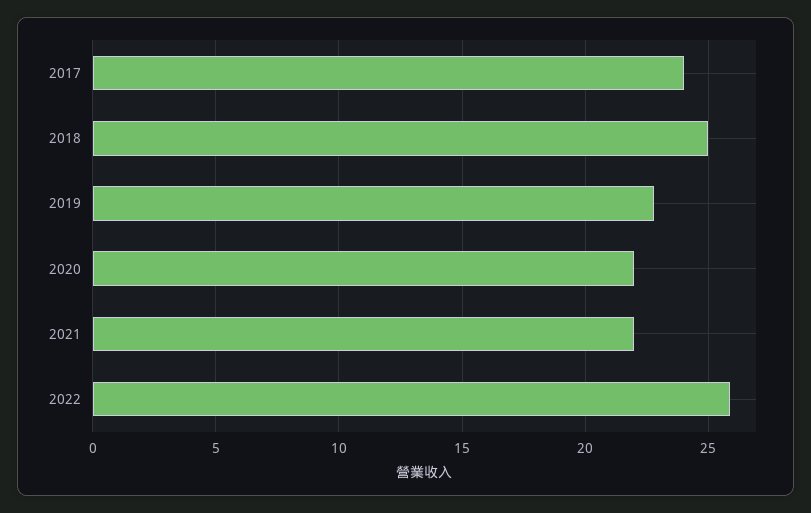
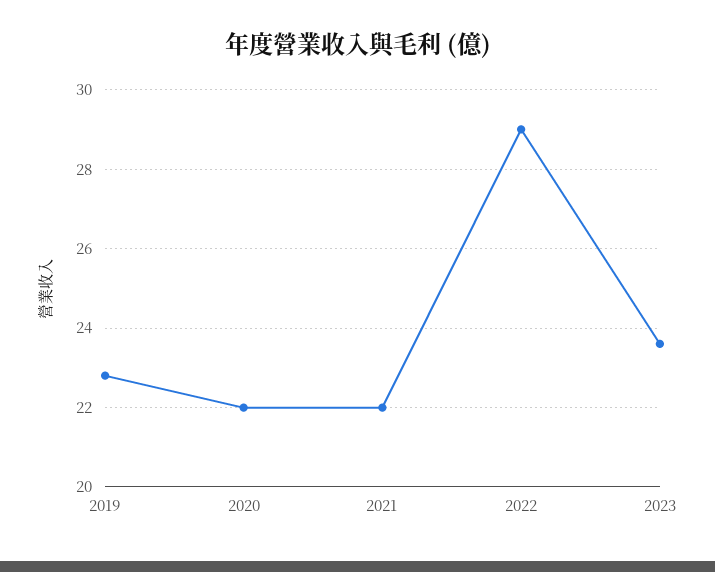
2017: 24 -> none
2018: 25 -> none
2022: 26 -> 29
2023: none -> 23.5

